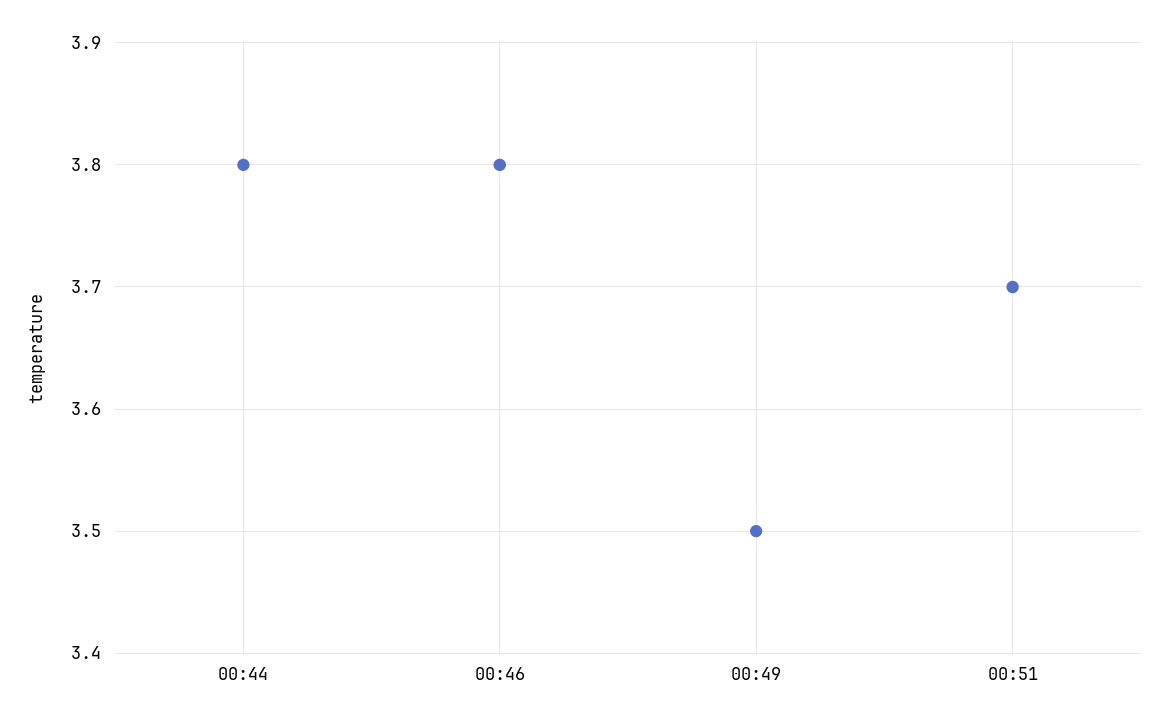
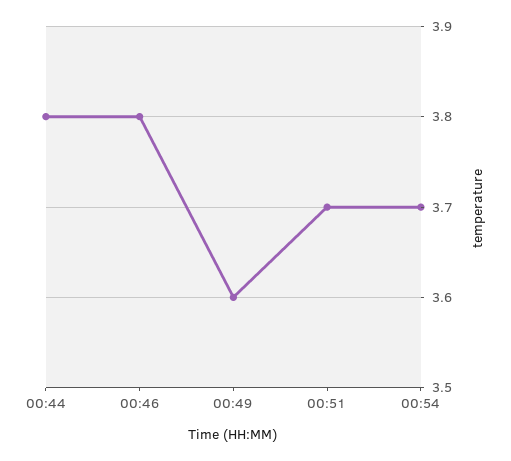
00:49: 3.5 -> 3.6
00:54: none -> 3.7

